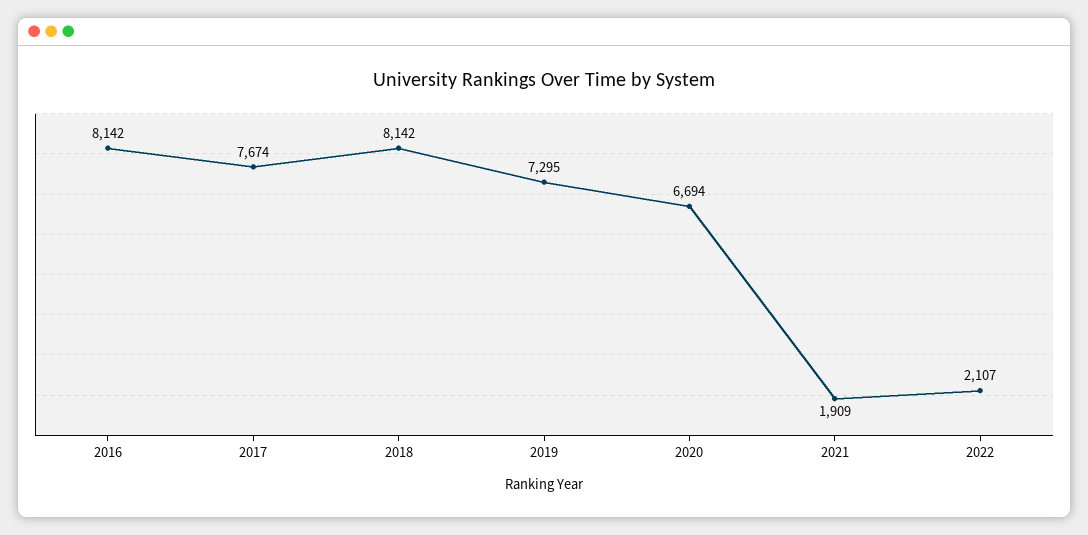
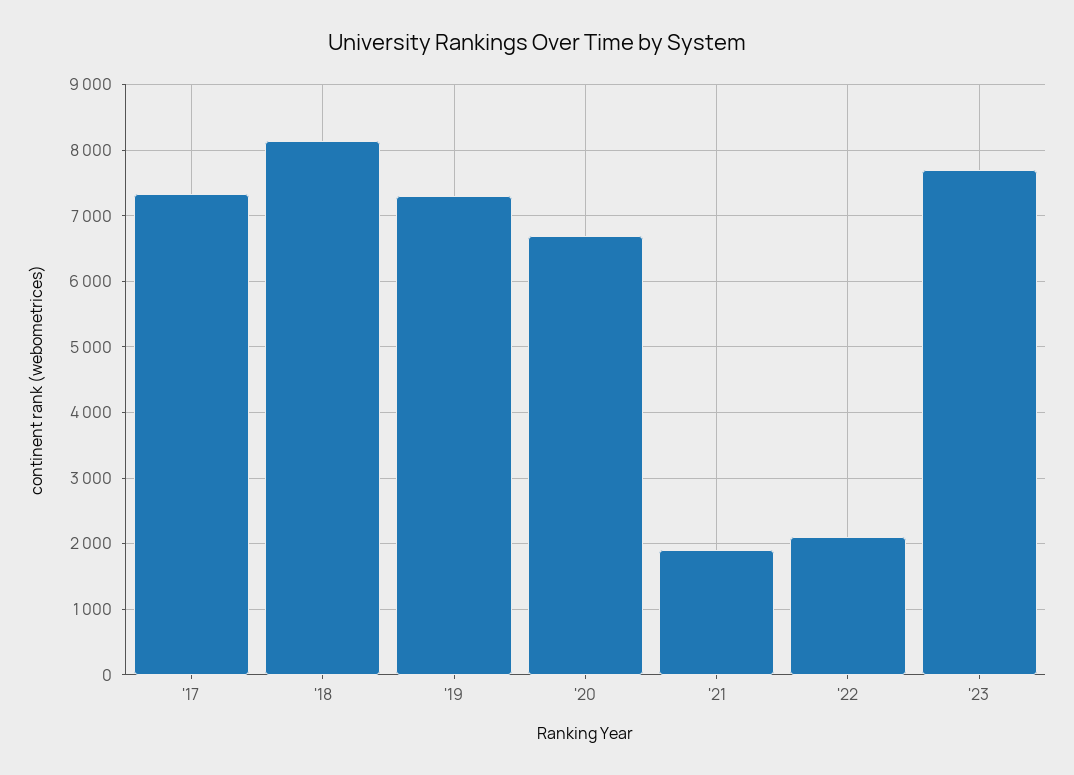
2016: 8142 -> none
2017: 7674 -> 7300
'23: none -> 7700

